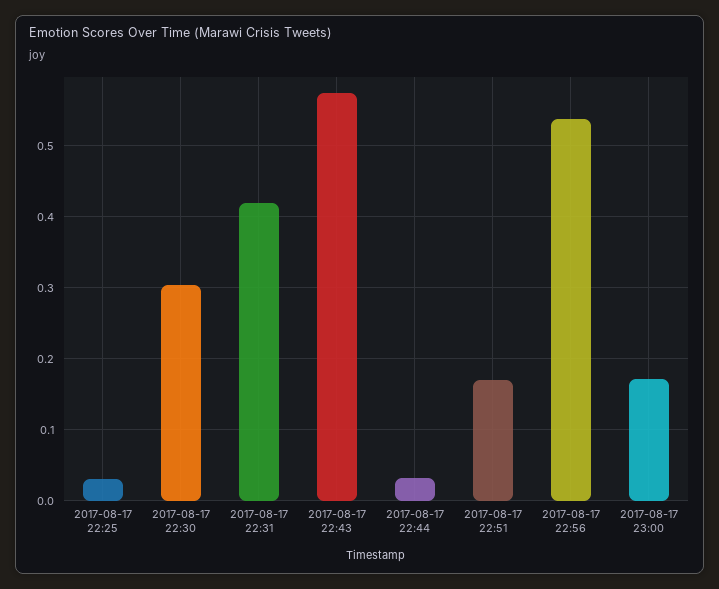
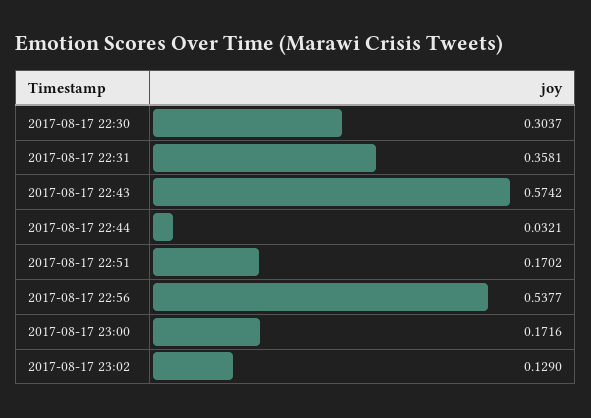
2017-08-17 22:25: 0.03 -> none
2017-08-17 22:31: 0.42 -> 0.3581
2017-08-17 23:02: none -> 0.129

